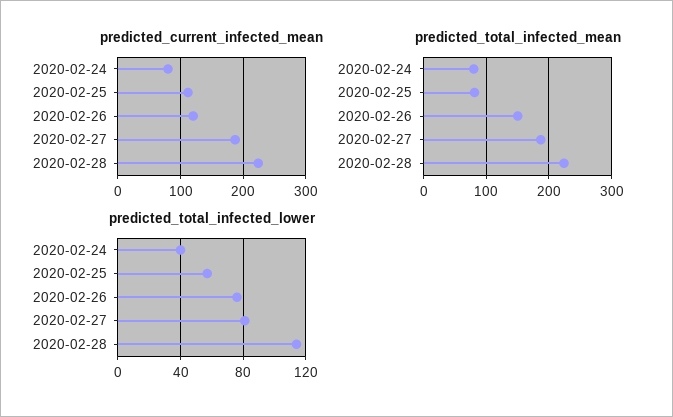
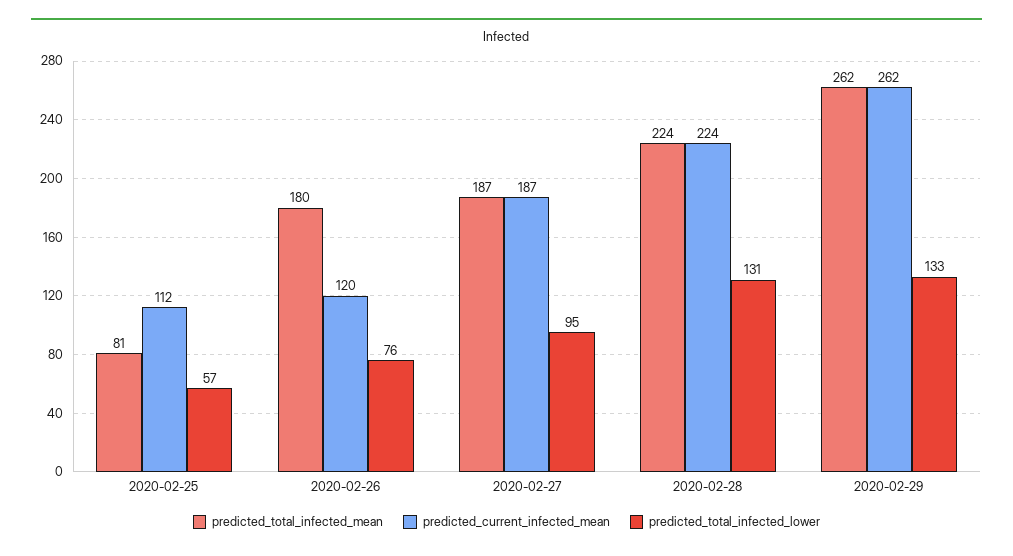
predicted_current_infected_mean, 2020-02-24: 80 -> none
predicted_total_infected_mean, 2020-02-24: 80 -> none
predicted_total_infected_mean, 2020-02-26: 150 -> 180
predicted_total_infected_lower, 2020-02-24: 40 -> none
predicted_total_infected_lower, 2020-02-27: 80 -> 95
predicted_total_infected_lower, 2020-02-28: 115 -> 131
predicted_total_infected_mean, 2020-02-29: none -> 262
predicted_current_infected_mean, 2020-02-29: none -> 262
predicted_total_infected_lower, 2020-02-29: none -> 133

